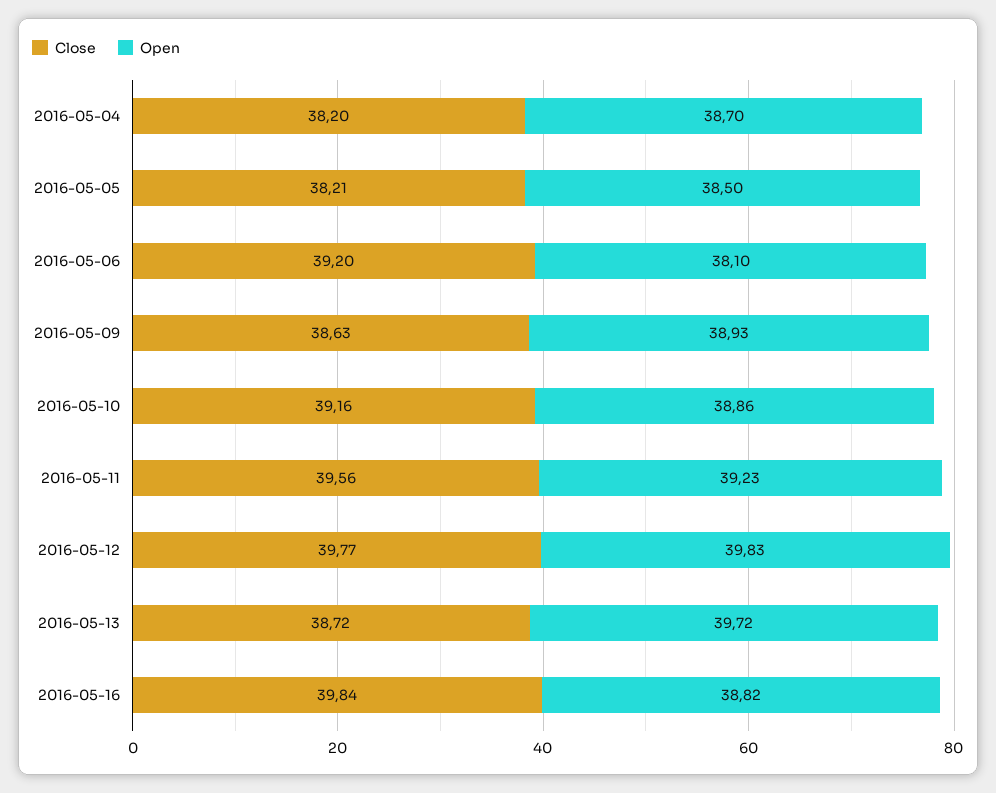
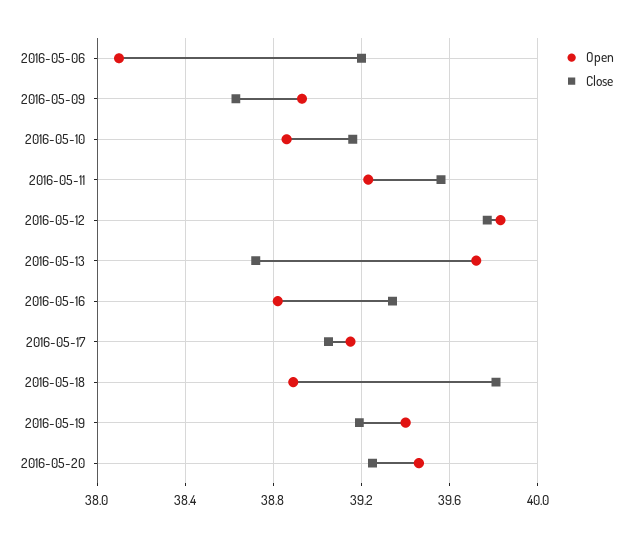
Close, 2016-05-04: 38.2 -> none
Open, 2016-05-04: 38.7 -> none
Close, 2016-05-05: 38.21 -> none
Open, 2016-05-05: 38.5 -> none
Close, 2016-05-16: 39.84 -> 39.35
Open, 2016-05-17: none -> 39.15
Close, 2016-05-17: none -> 39.05
Open, 2016-05-18: none -> 38.9
Close, 2016-05-18: none -> 39.8
Open, 2016-05-19: none -> 39.4
Close, 2016-05-19: none -> 39.2
Open, 2016-05-20: none -> 39.45
Close, 2016-05-20: none -> 39.25

